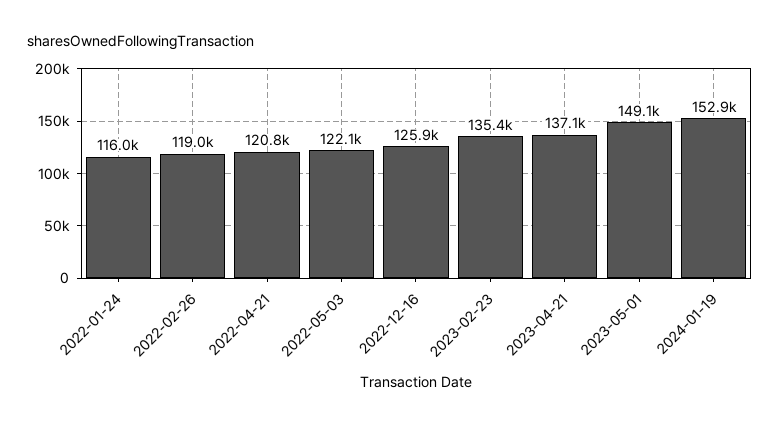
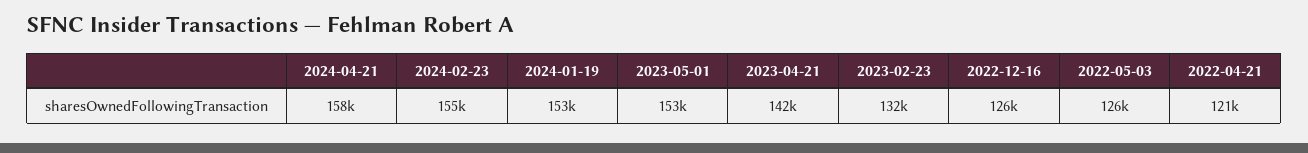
2022-01-24: 116000 -> none
2022-02-26: 119000 -> none
2022-05-03: 122100 -> 126000
2023-02-23: 135400 -> 132000
2023-04-21: 137100 -> 142000
2023-05-01: 149100 -> 153000
2024-04-21: none -> 158000
2024-02-23: none -> 155000

